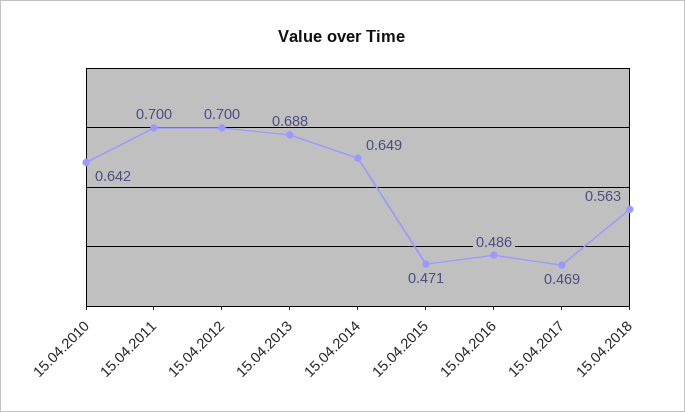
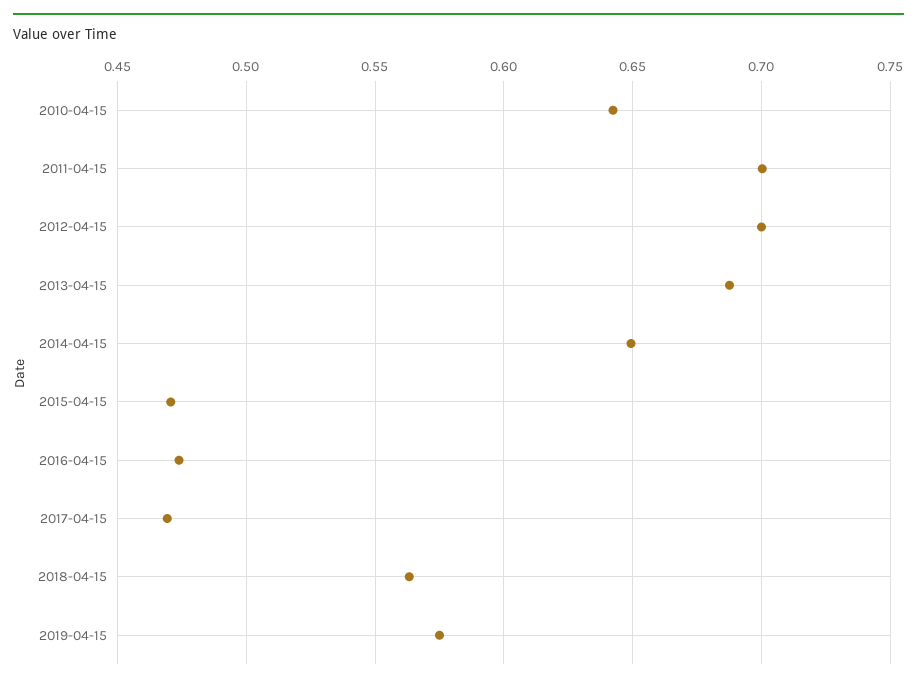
15.04.2016: 0.486 -> 0.475
2019-04-15: none -> 0.575

